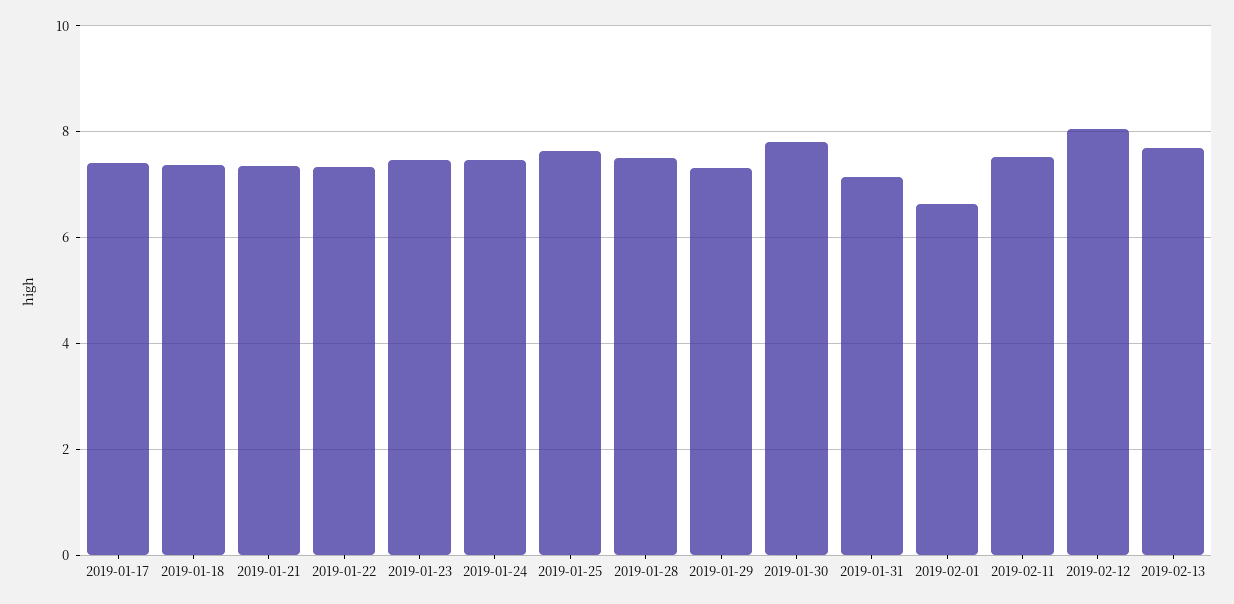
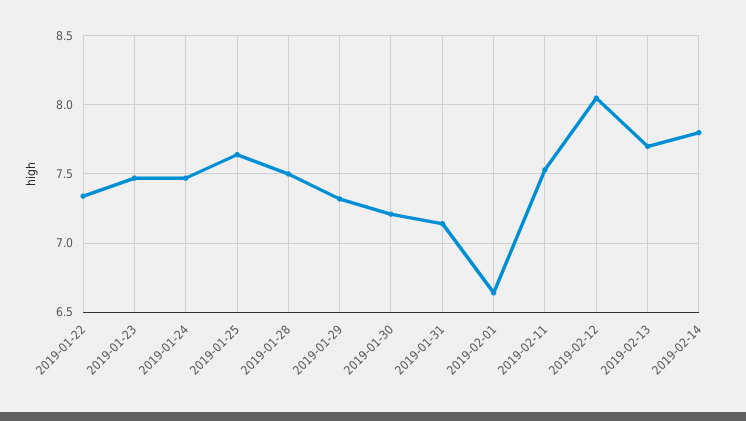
2019-01-17: 7.4 -> none
2019-01-18: 7.4 -> none
2019-01-21: 7.4 -> none
2019-01-30: 7.8 -> 7.2
2019-02-14: none -> 7.8

